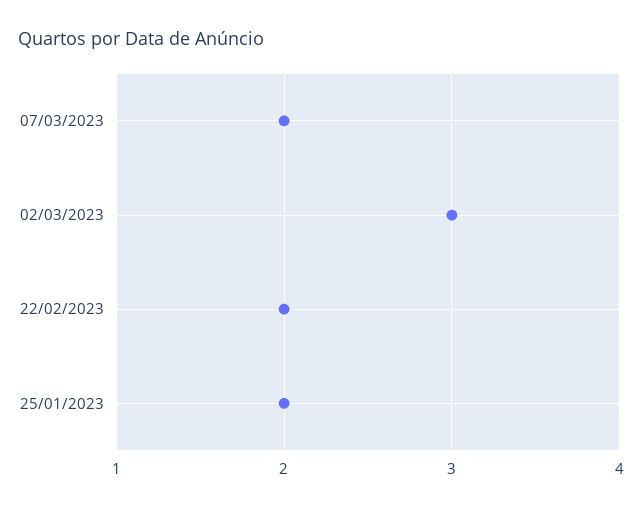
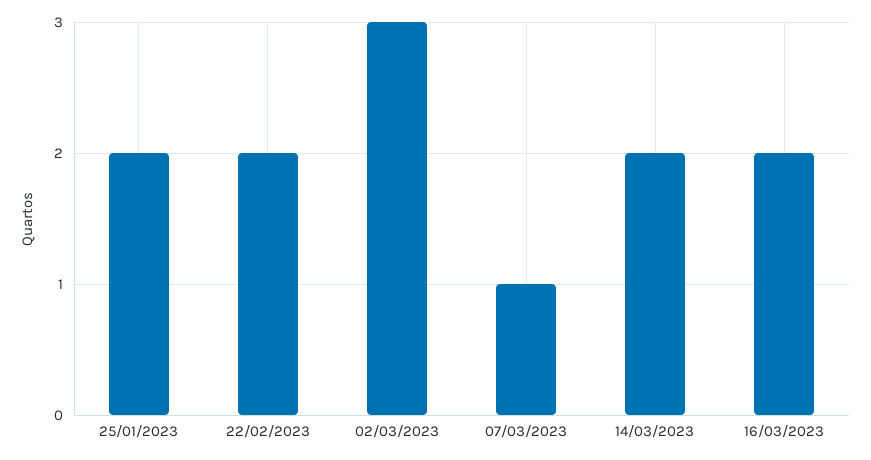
07/03/2023: 2 -> 1
14/03/2023: none -> 2
16/03/2023: none -> 2

